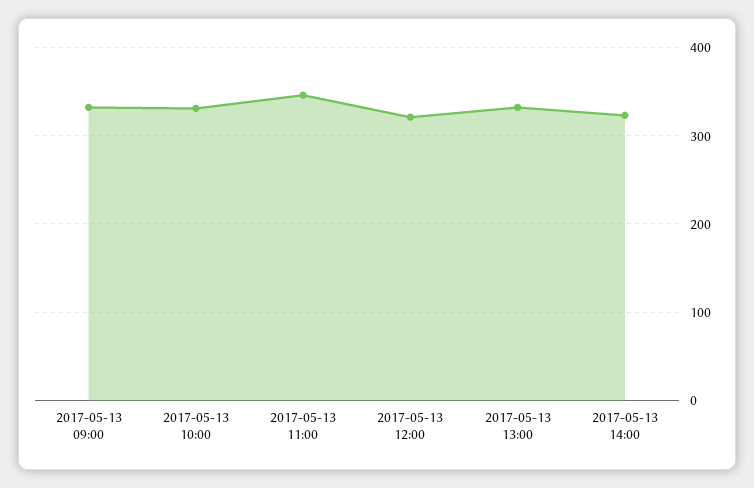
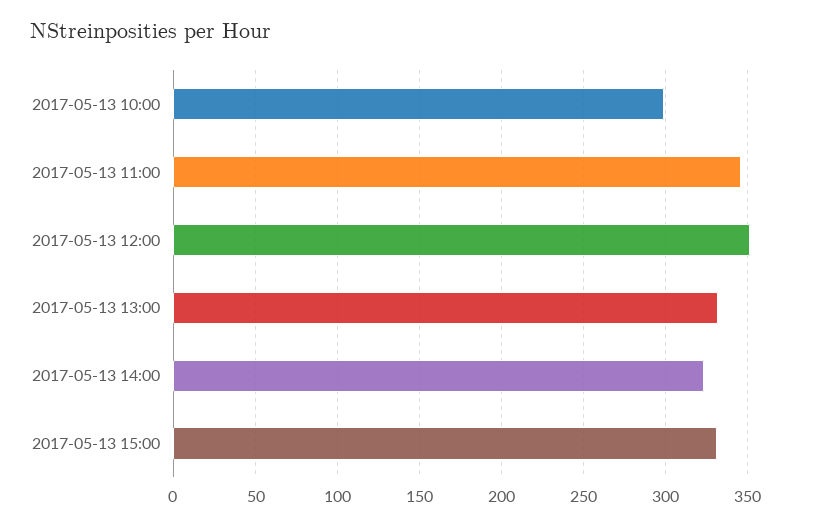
2017-05-13 09:00: 330 -> none
2017-05-13 10:00: 330 -> 300
2017-05-13 12:00: 320 -> 350
2017-05-13 15:00: none -> 330

